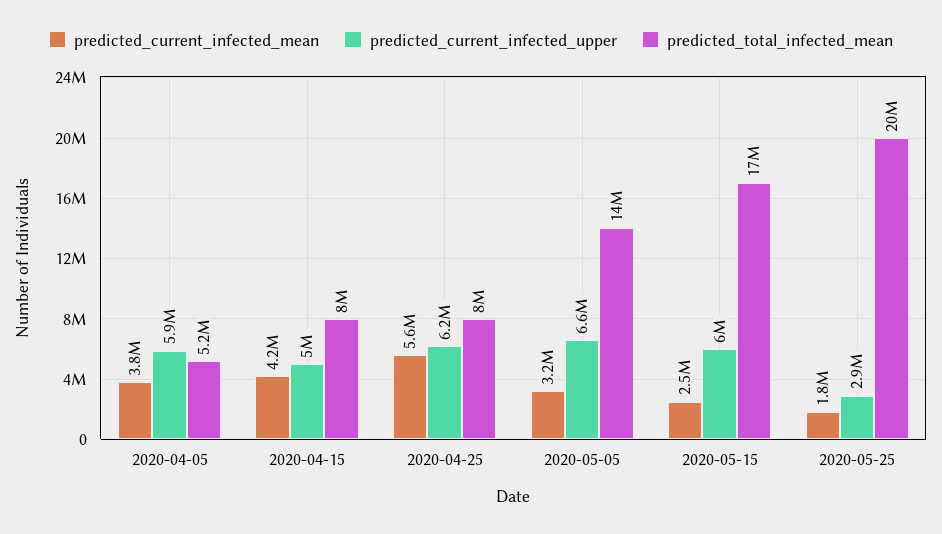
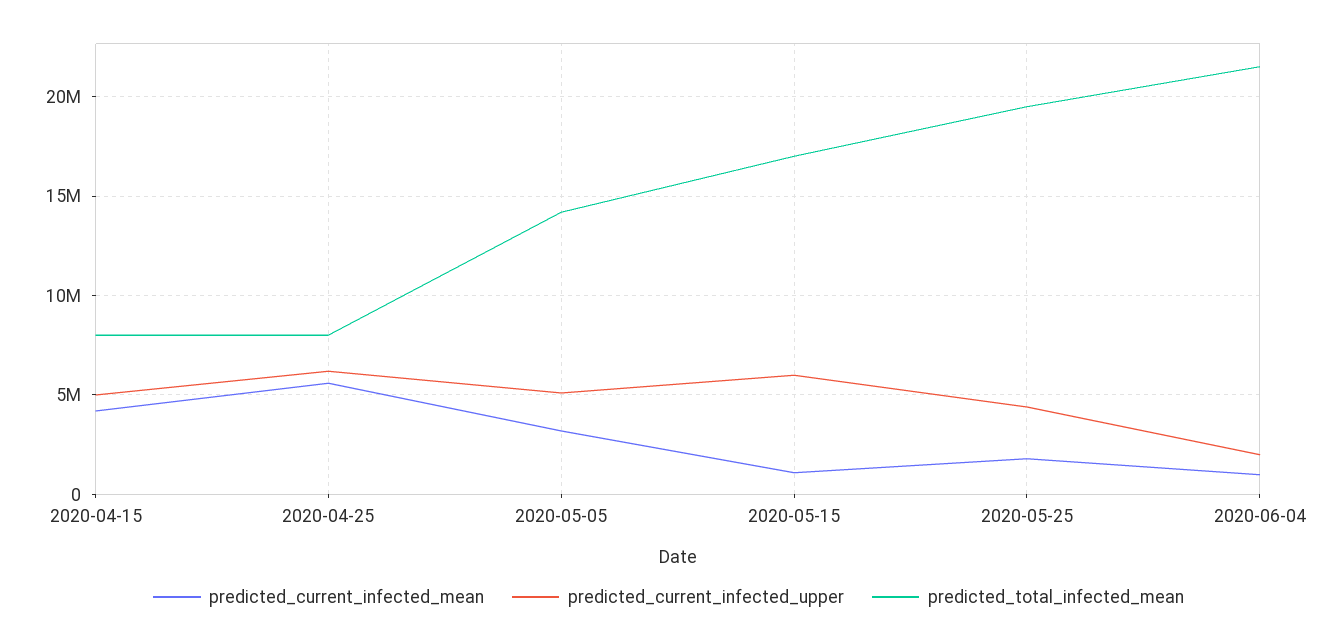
predicted_current_infected_mean, 2020-04-05: 3800000 -> none
predicted_current_infected_upper, 2020-04-05: 5900000 -> none
predicted_total_infected_mean, 2020-04-05: 5200000 -> none
predicted_current_infected_upper, 2020-05-05: 6600000 -> 5000000
predicted_current_infected_mean, 2020-05-15: 2500000 -> 1000000
predicted_current_infected_upper, 2020-05-25: 2900000 -> 4500000
predicted_current_infected_mean, 2020-06-04: none -> 1000000
predicted_current_infected_upper, 2020-06-04: none -> 2000000
predicted_total_infected_mean, 2020-06-04: none -> 21500000

